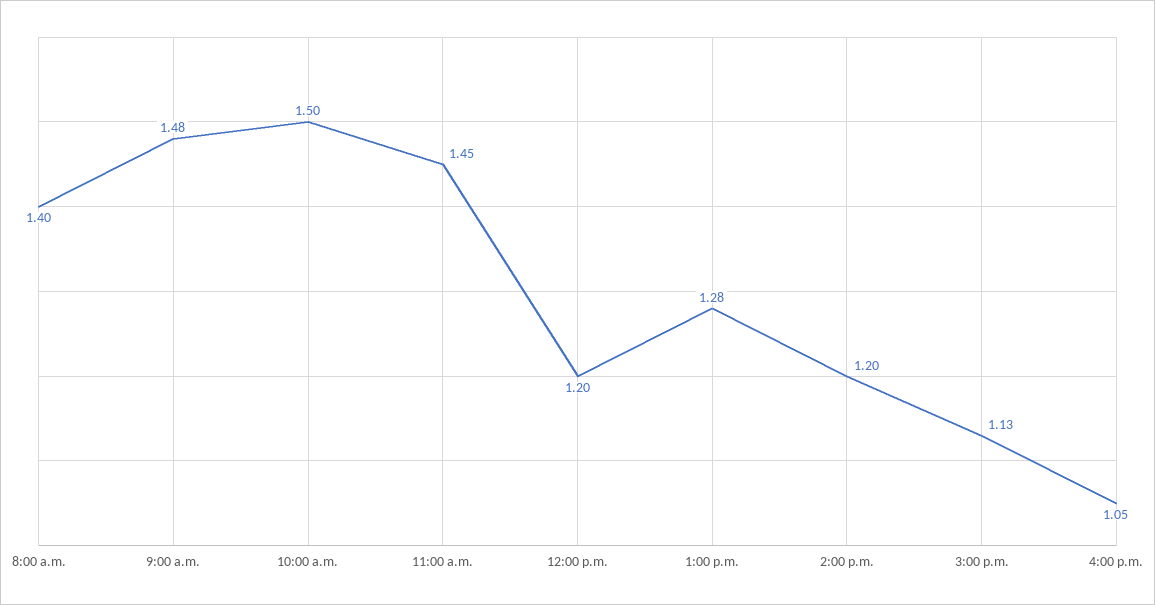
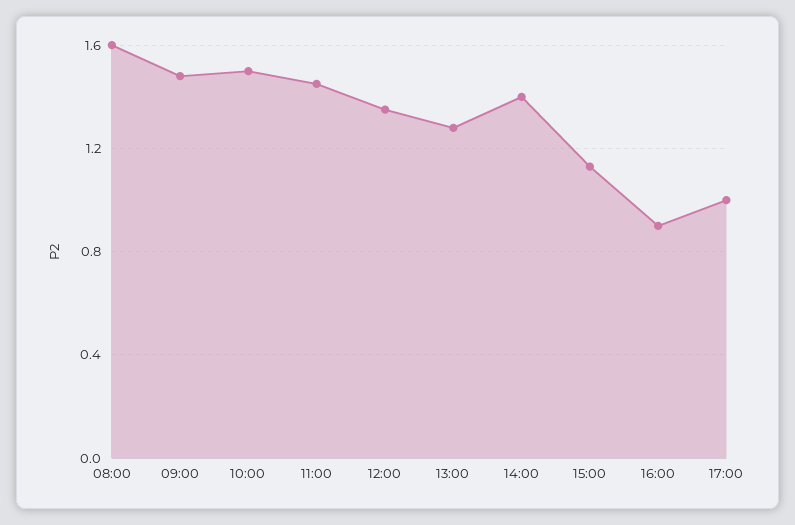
8:00 a.m.: 1.4 -> 1.6
12:00 p.m.: 1.2 -> 1.35
2:00 p.m.: 1.2 -> 1.4
4:00 p.m.: 1.05 -> 0.9
17:00: none -> 1

